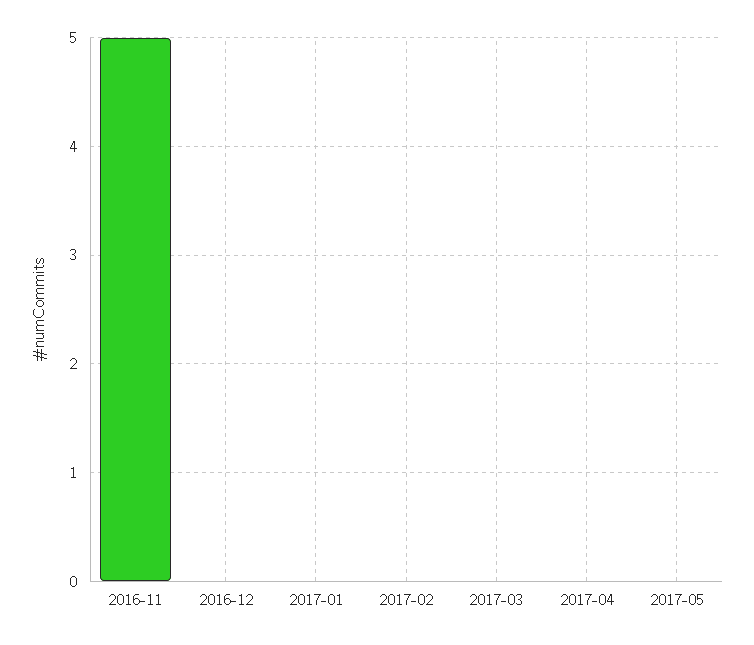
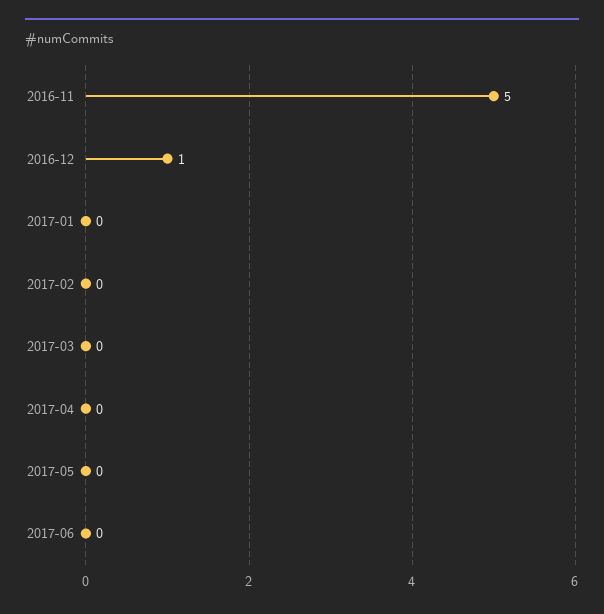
2016-12: 0 -> 1
2017-06: none -> 0

